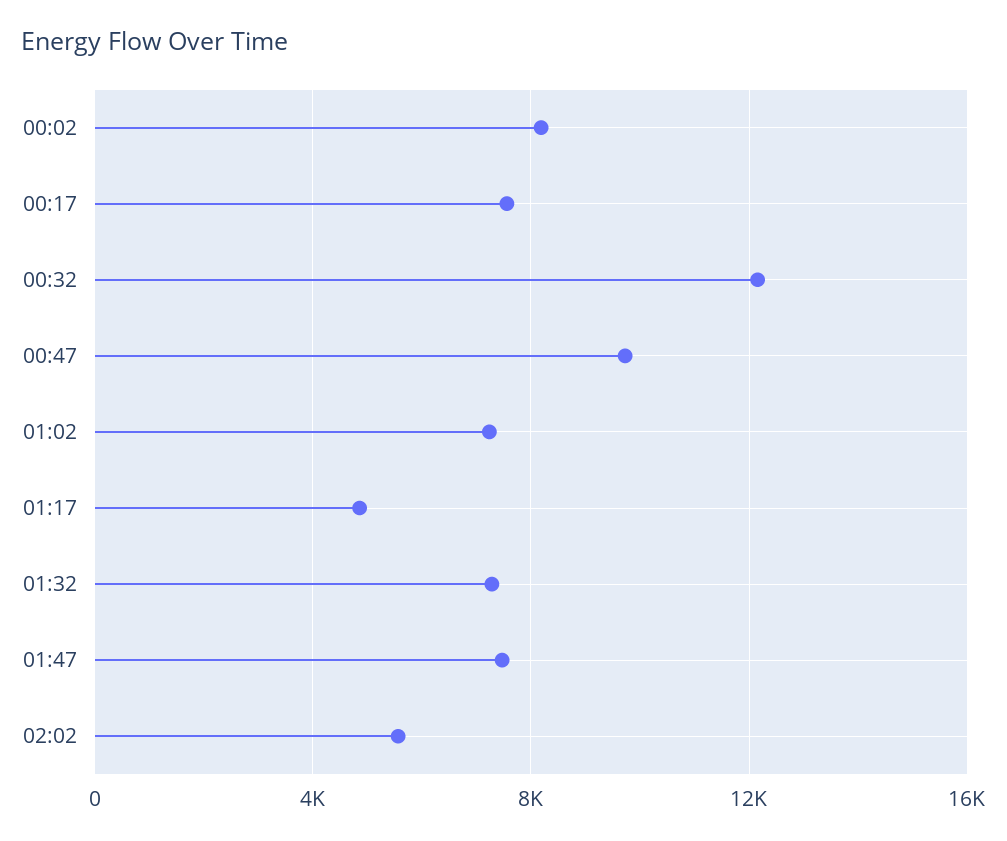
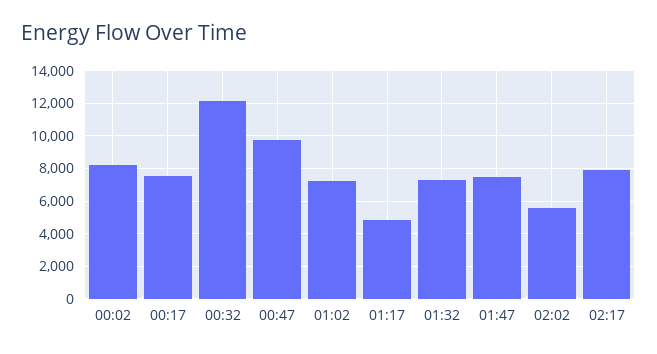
02:17: none -> 8000

